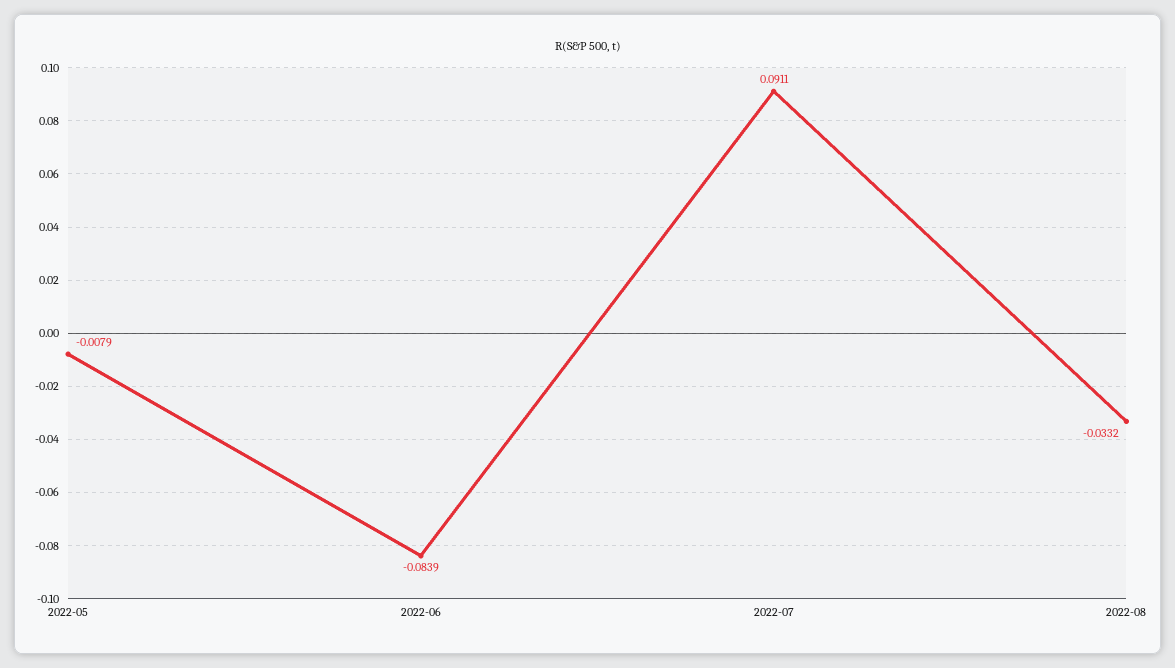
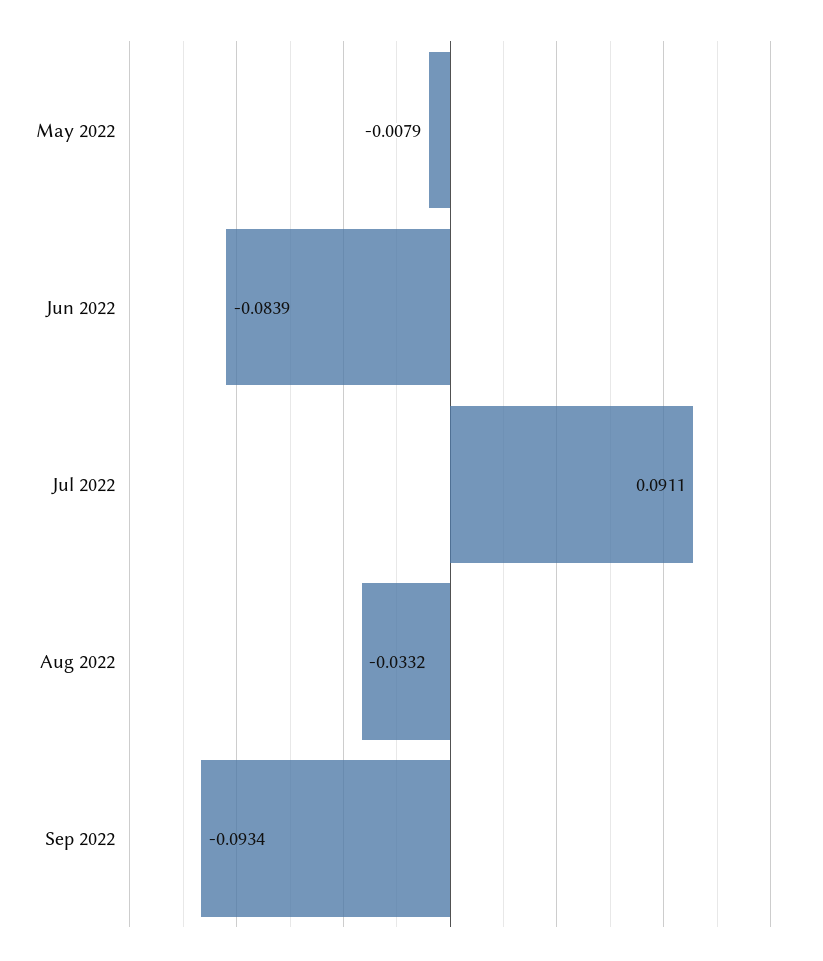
Sep 2022: none -> -0.0934

